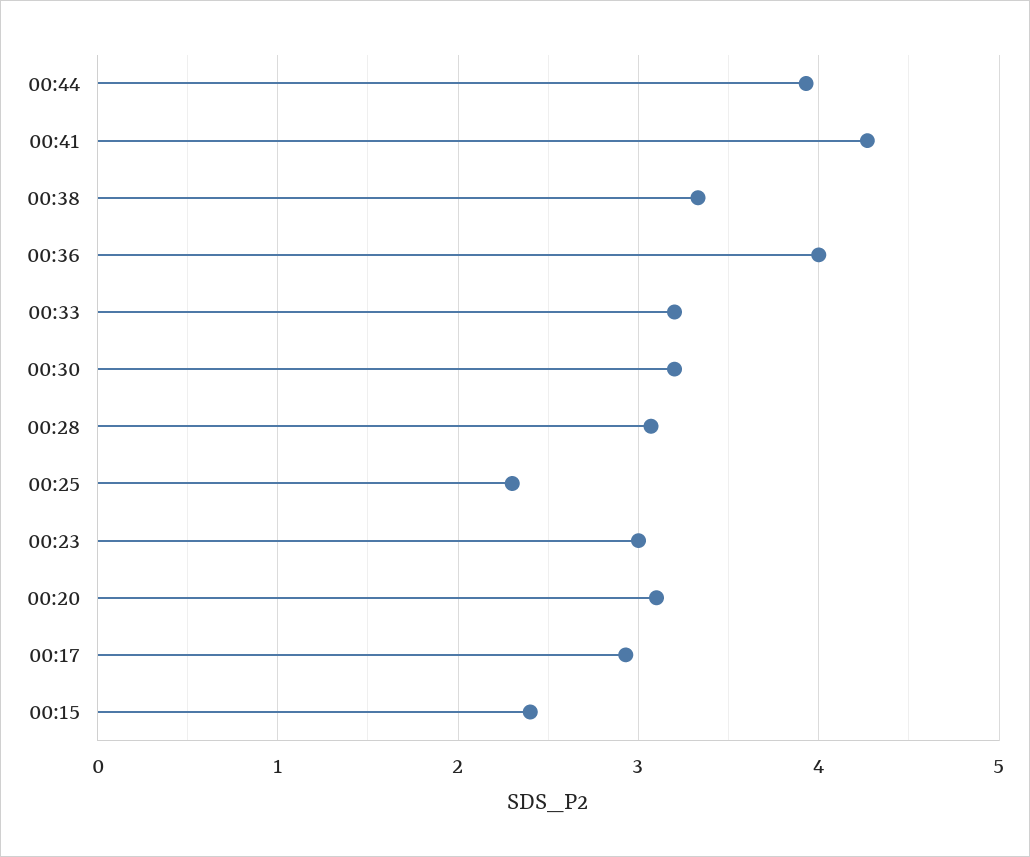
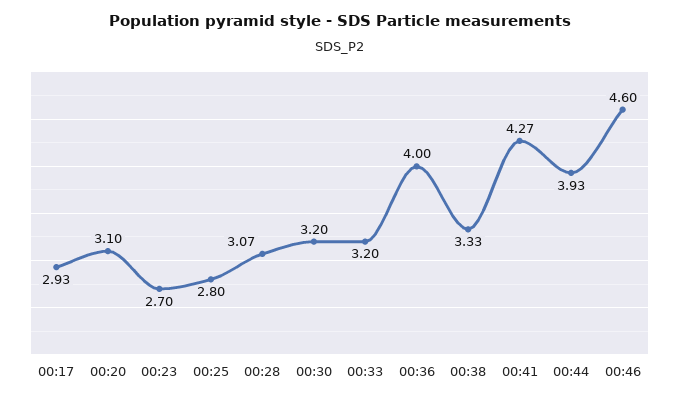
00:25: 2.3 -> 2.8
00:23: 3 -> 2.7
00:15: 2.4 -> none
00:46: none -> 4.6

